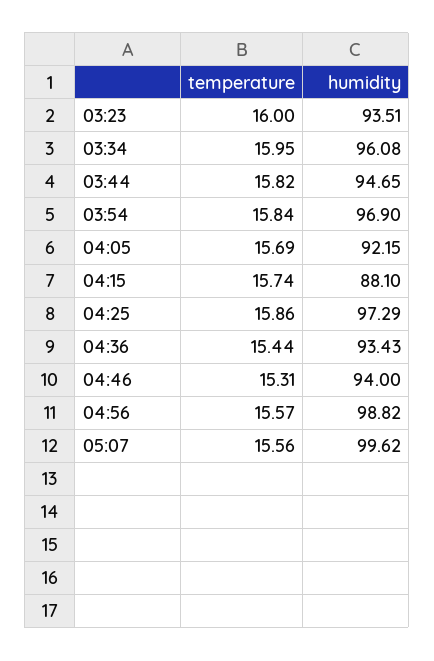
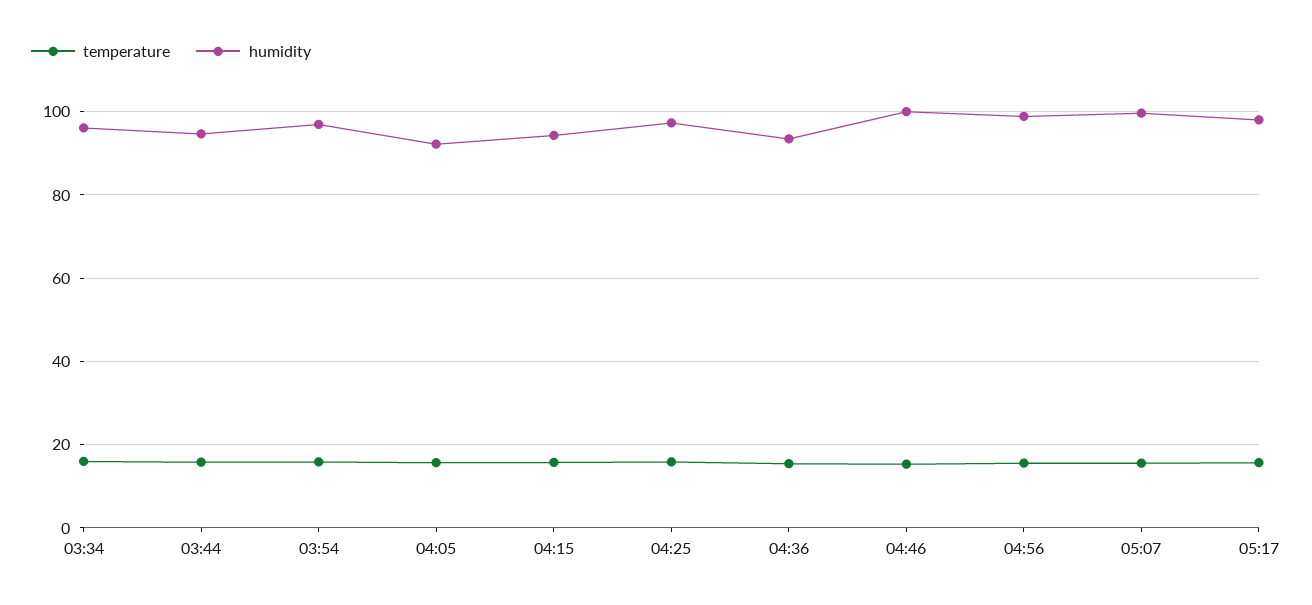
temperature, 03:23: 16 -> none
humidity, 03:23: 93.51 -> none
humidity, 04:15: 88.1 -> 94
humidity, 04:46: 94 -> 100
temperature, 05:17: none -> 16
humidity, 05:17: none -> 98

